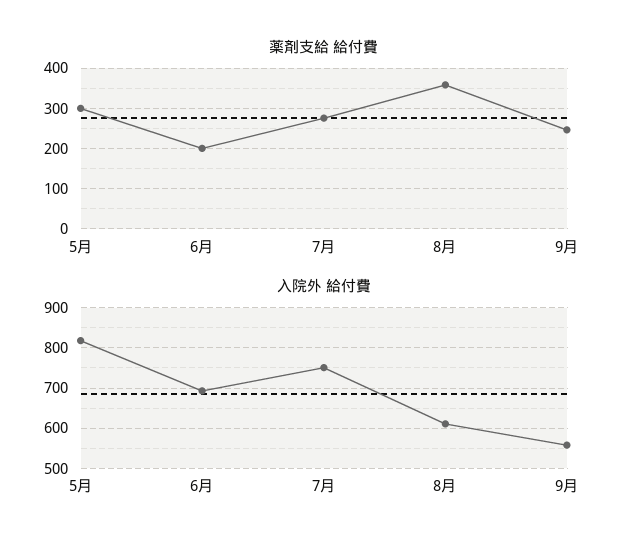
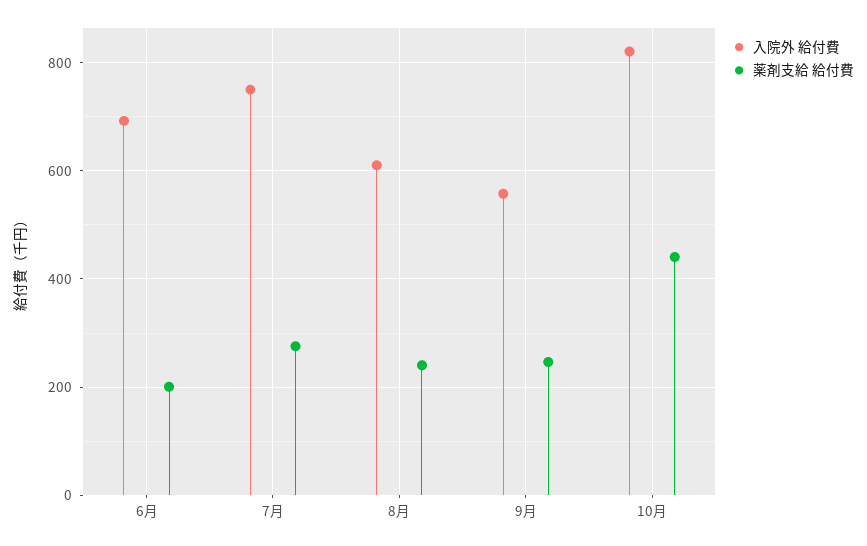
薬剤支給 給付費, 5月: 300 -> none
薬剤支給 給付費, 8月: 360 -> 240
入院外 給付費, 5月: 820 -> none
入院外 給付費, 10月: none -> 820
薬剤支給 給付費, 10月: none -> 440

